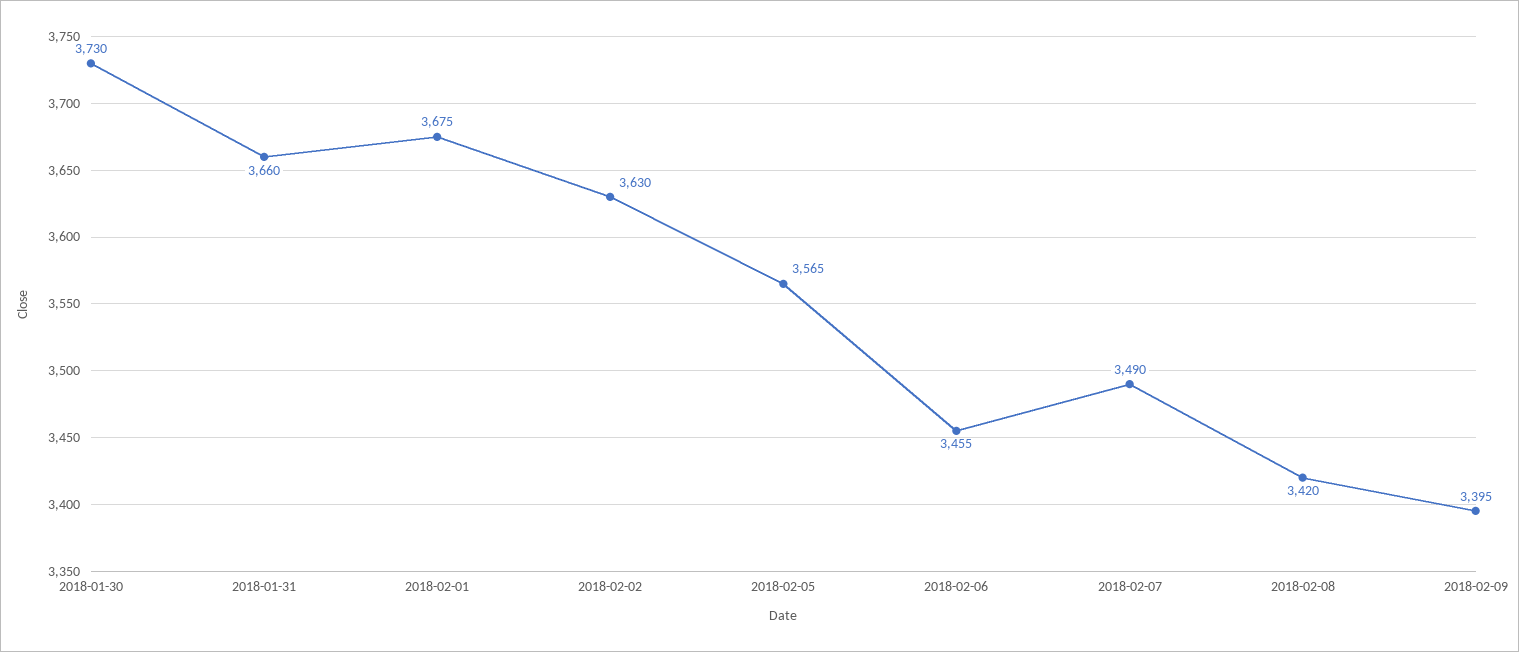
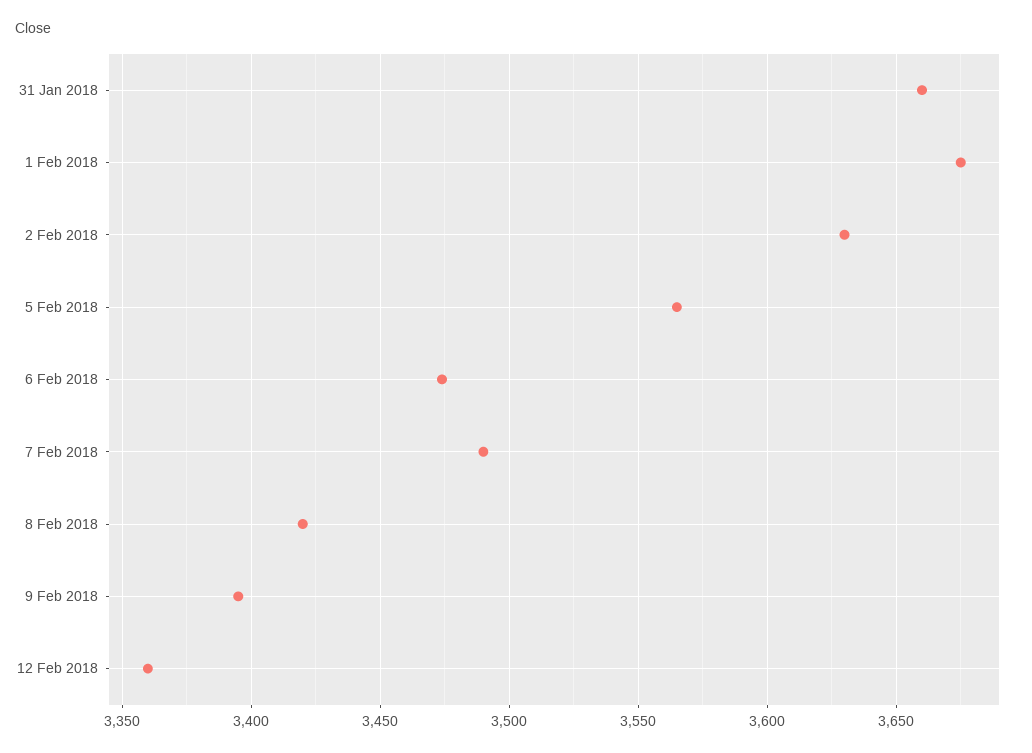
2018-01-30: 3730 -> none
2018-02-06: 3455 -> 3475
12 Feb 2018: none -> 3360

